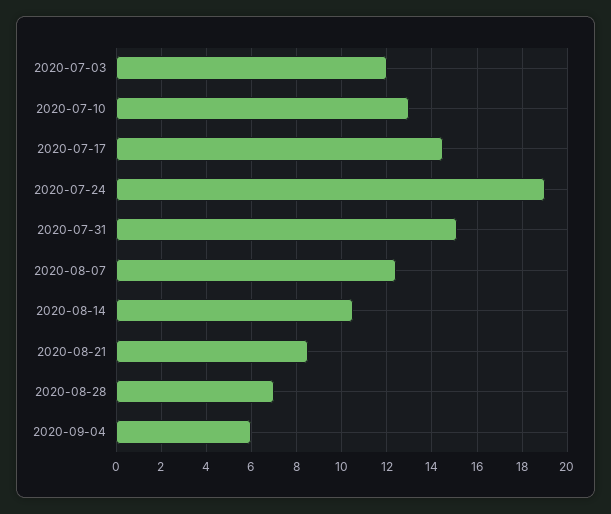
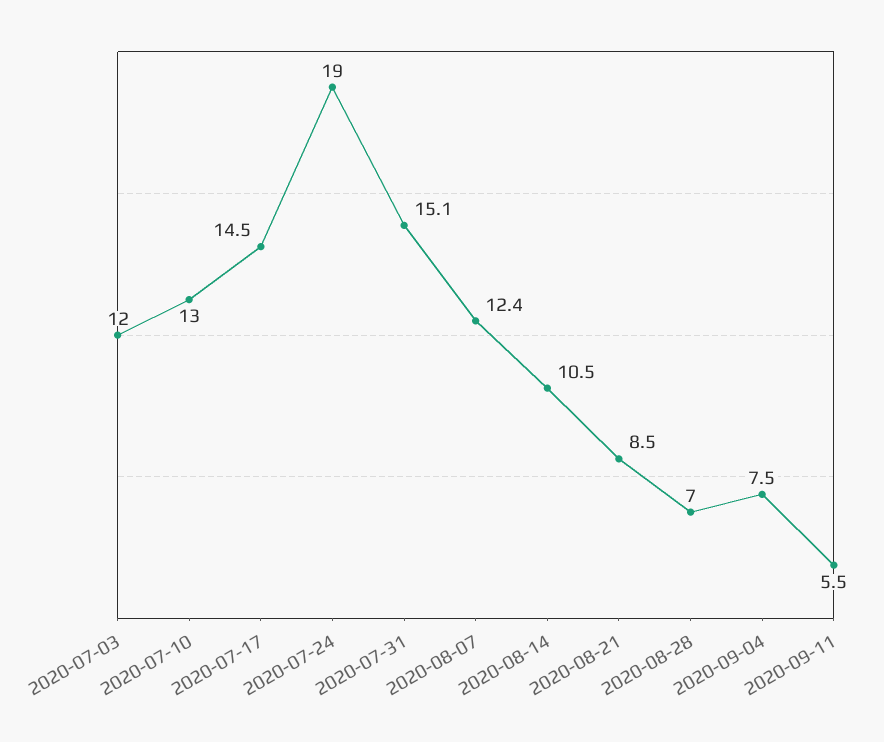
2020-09-04: 6 -> 7.5
2020-09-11: none -> 5.5

